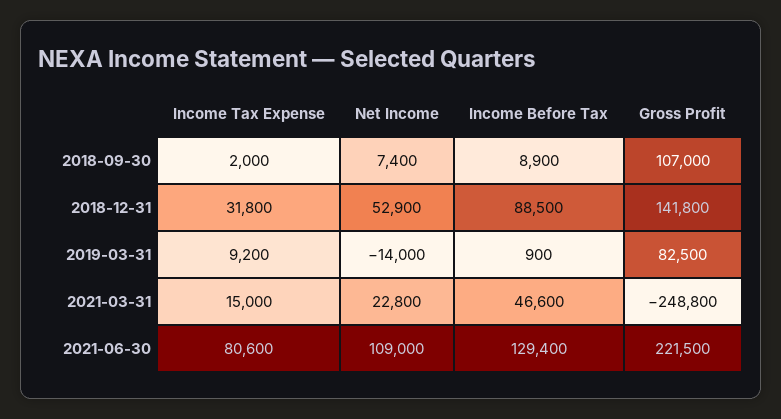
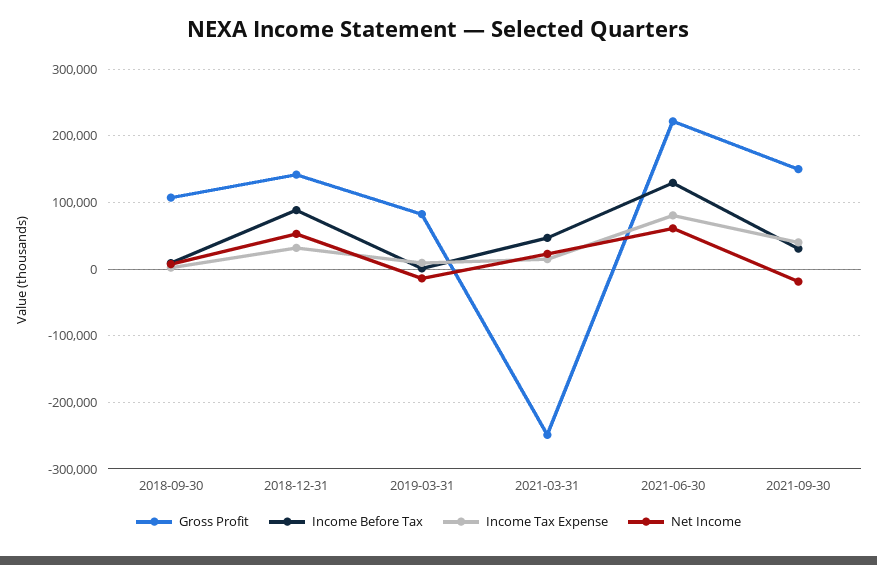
Net Income, 2021-06-30: 109000 -> 60000
Gross Profit, 2021-09-30: none -> 150000
Income Before Tax, 2021-09-30: none -> 30000
Income Tax Expense, 2021-09-30: none -> 40000
Net Income, 2021-09-30: none -> -20000

